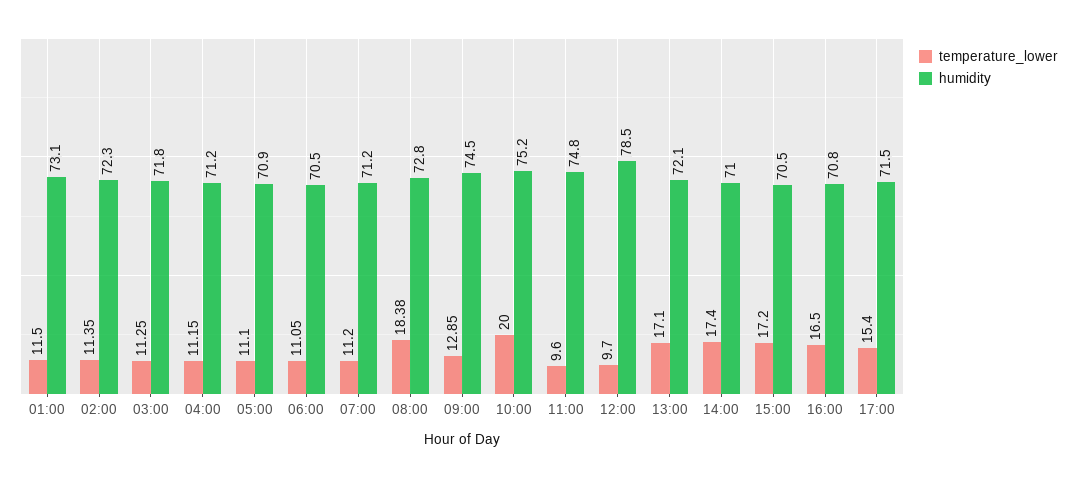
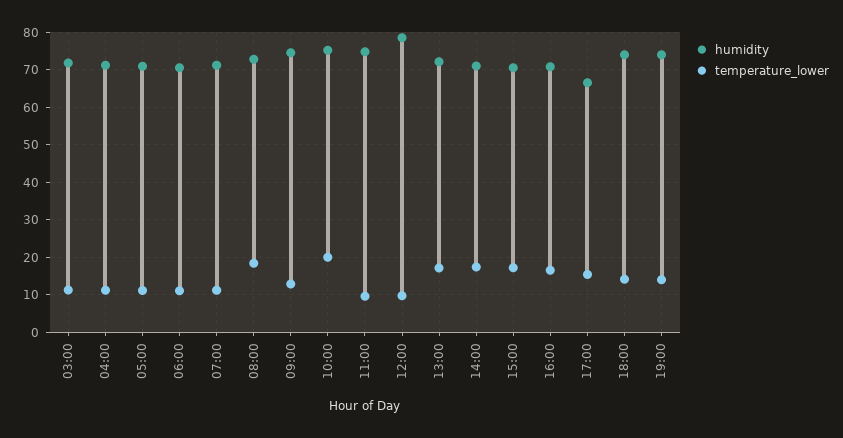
temperature_lower, 01:00: 11.5 -> none
humidity, 01:00: 73.1 -> none
temperature_lower, 02:00: 11.35 -> none
humidity, 02:00: 72.3 -> none
humidity, 17:00: 71.5 -> 66
humidity, 18:00: none -> 74
temperature_lower, 18:00: none -> 14
humidity, 19:00: none -> 74
temperature_lower, 19:00: none -> 14

